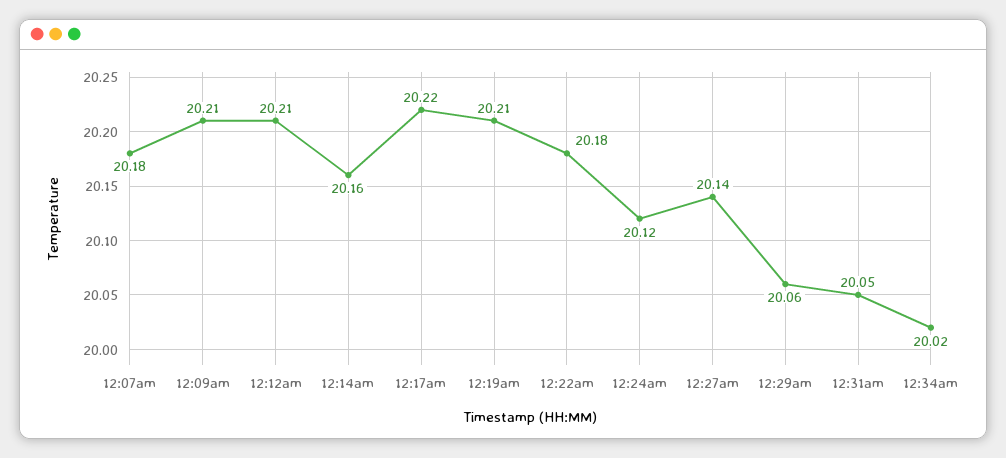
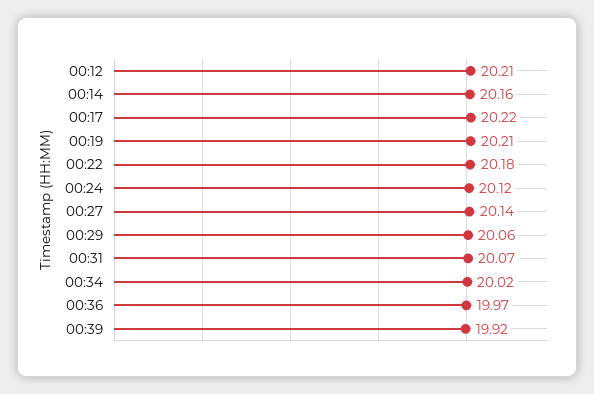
12:07am: 20.18 -> none
12:09am: 20.21 -> none
12:31am: 20.05 -> 20.07
00:36: none -> 19.97
00:39: none -> 19.92

